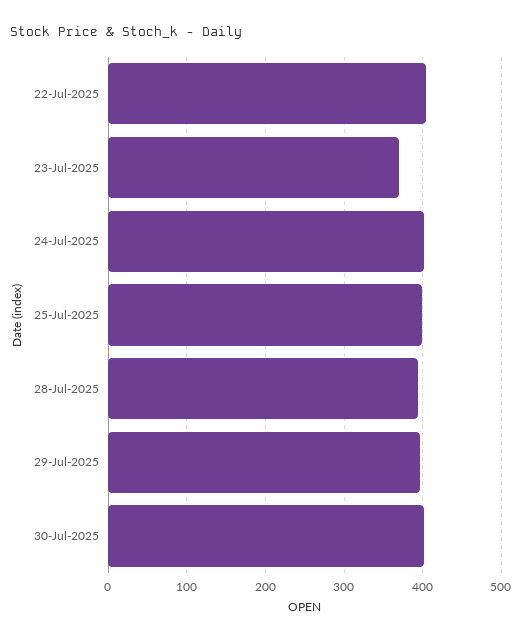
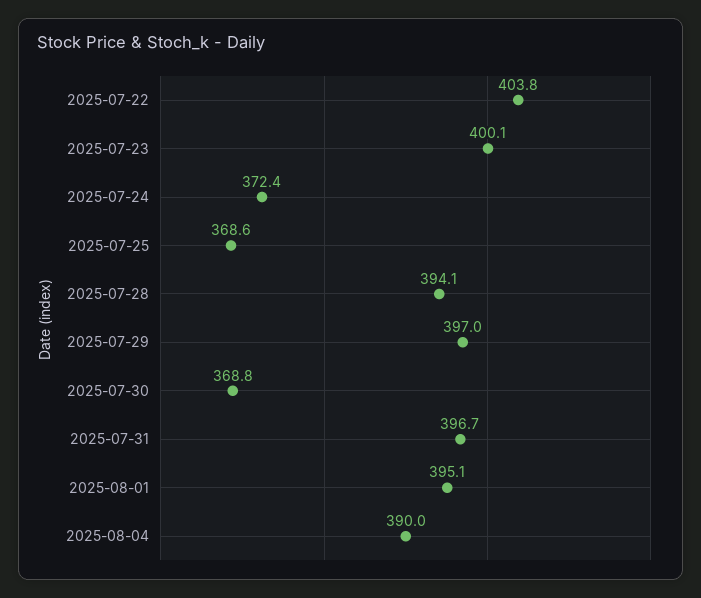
23-Jul-2025: 370 -> 400.1
24-Jul-2025: 400 -> 372.4
25-Jul-2025: 400 -> 368.6
30-Jul-2025: 400 -> 368.8
2025-07-31: none -> 396.7
2025-08-01: none -> 395.1
2025-08-04: none -> 390

